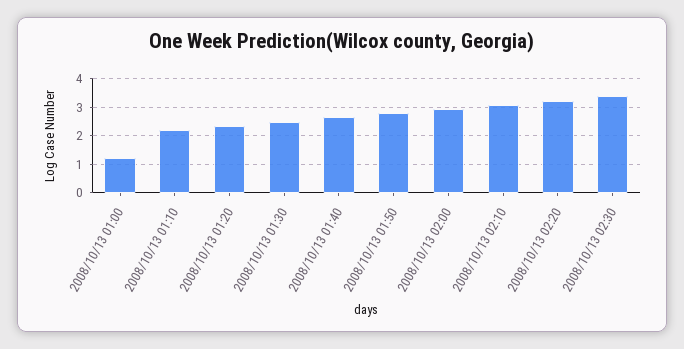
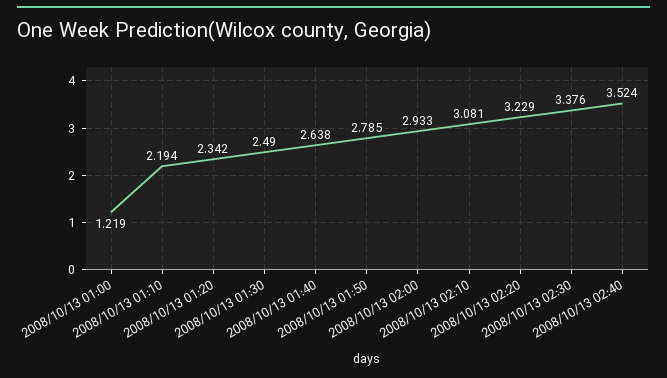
2008/10/13 02:40: none -> 3.524

